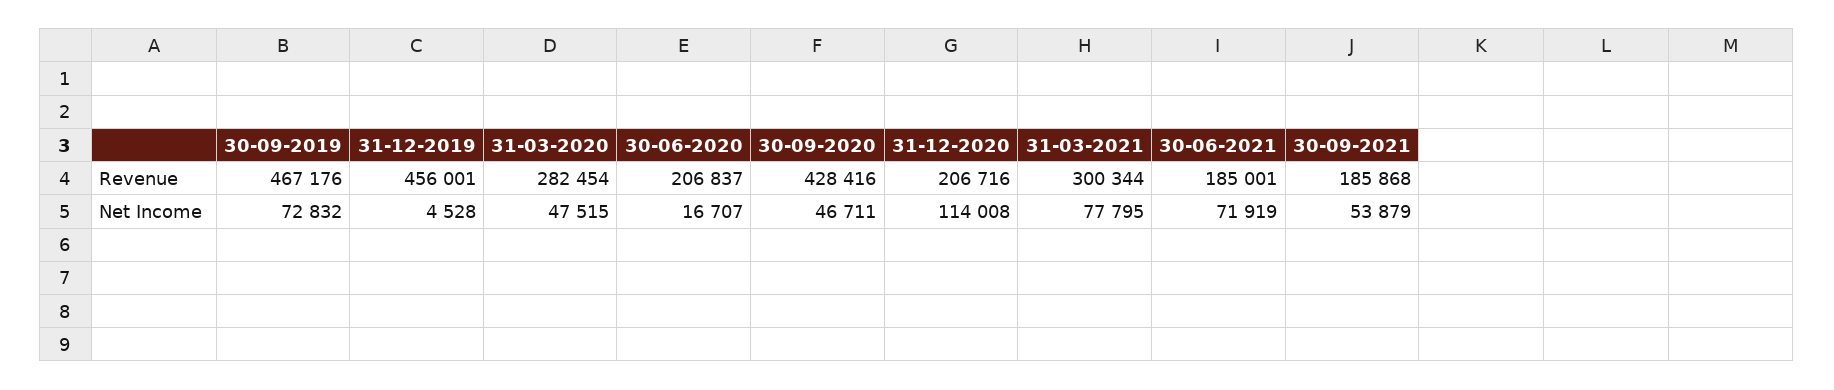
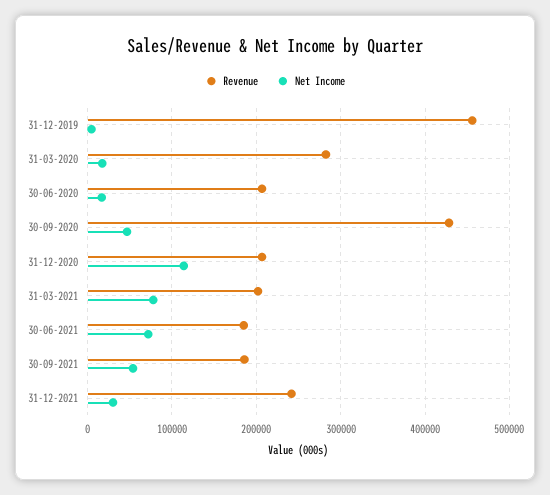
Revenue, 30-09-2019: 467176 -> none
Revenue, 31-03-2021: 300344 -> 200000
Net Income, 30-09-2019: 72832 -> none
Net Income, 31-03-2020: 47515 -> 20000
Revenue, 31-12-2021: none -> 240000
Net Income, 31-12-2021: none -> 30000

